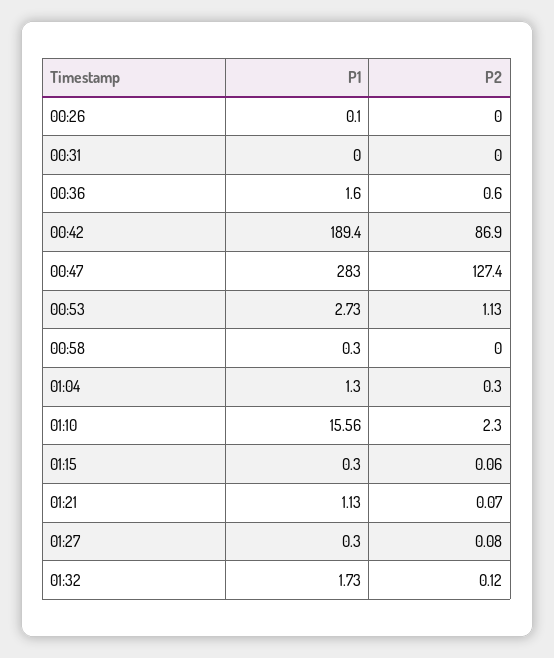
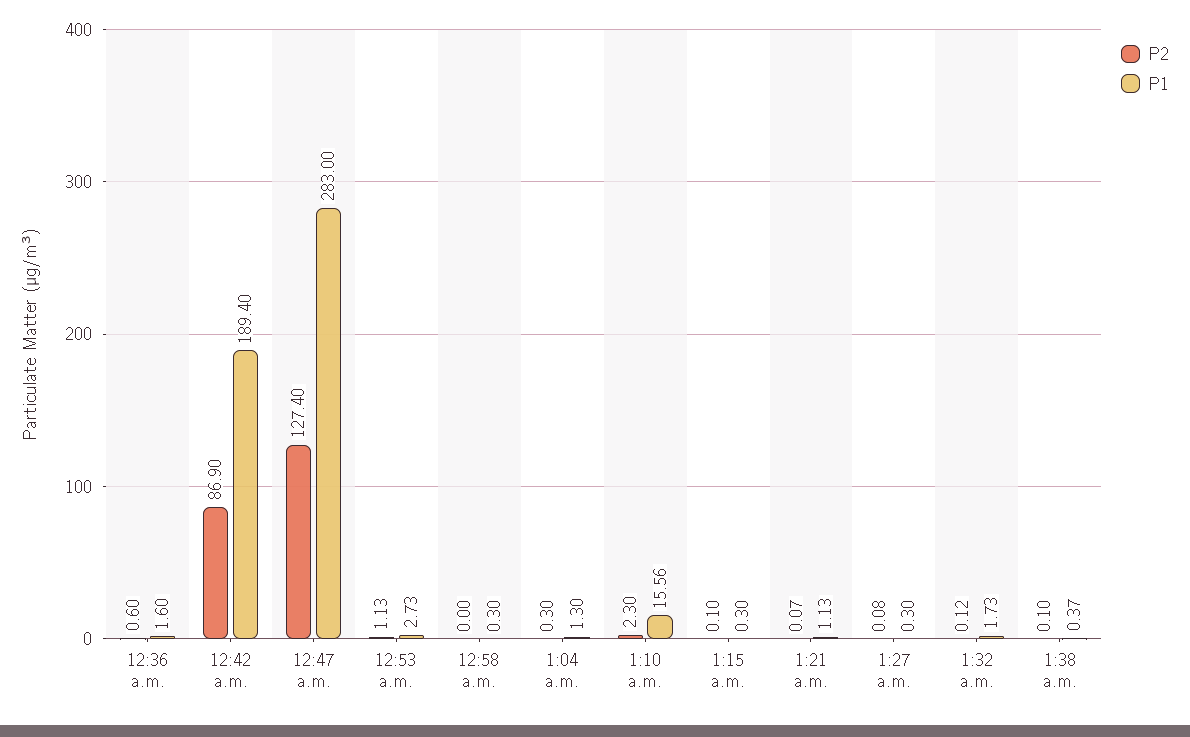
P1, 00:26: 0.1 -> none
P2, 00:26: 0 -> none
P1, 00:31: 0 -> none
P2, 00:31: 0 -> none
P2, 01:15: 0.06 -> 0.1
P2, 1:38 a.m.: none -> 0.1
P1, 1:38 a.m.: none -> 0.37

